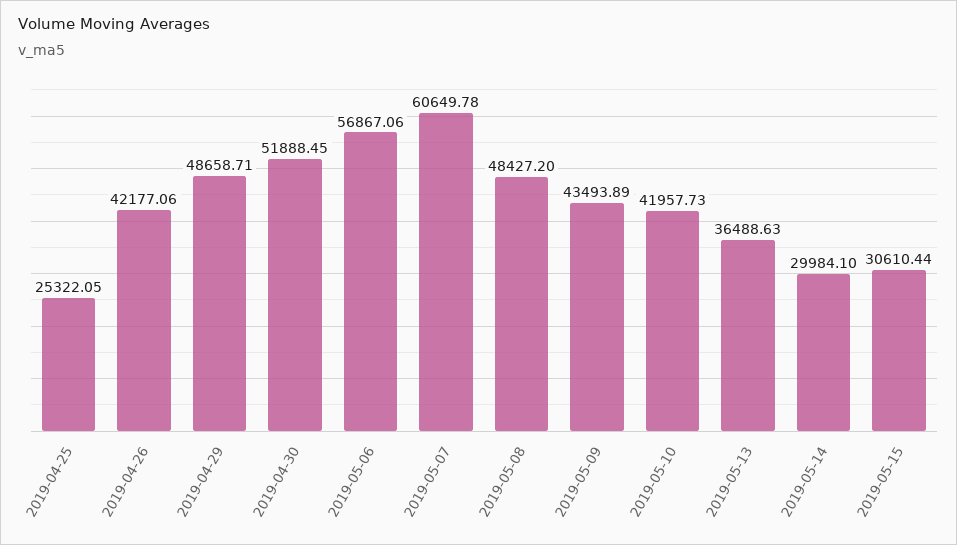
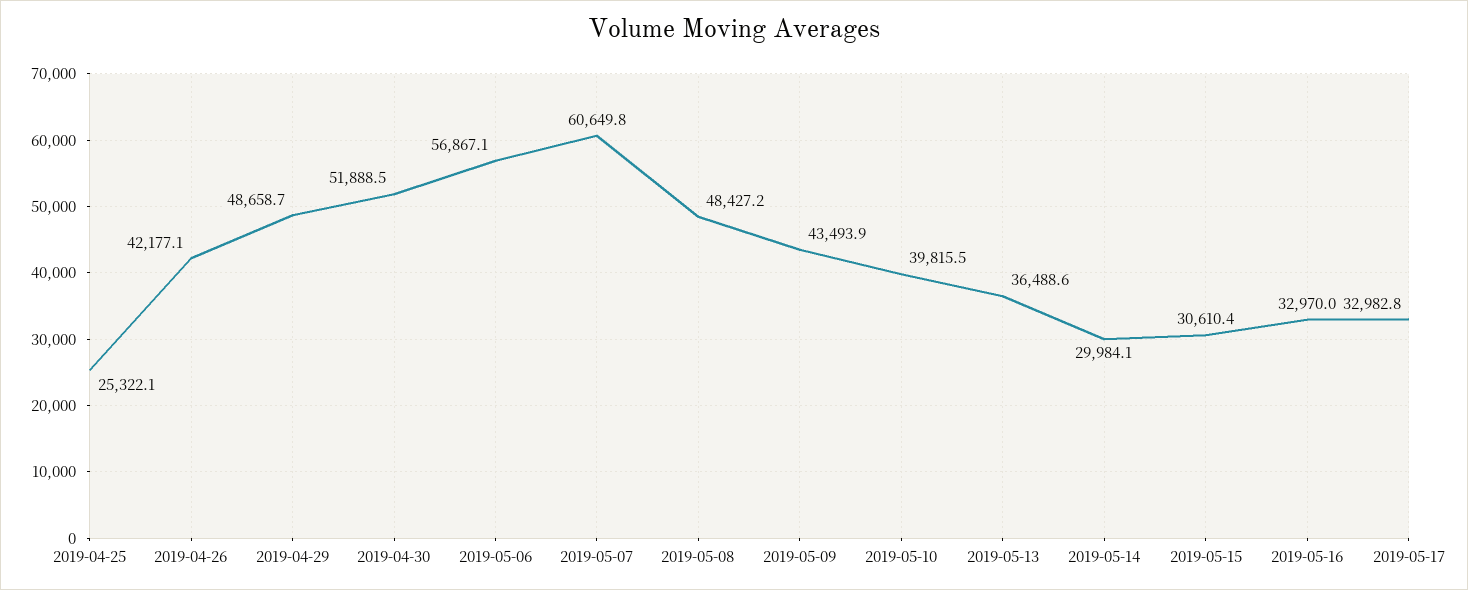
2019-05-10: 41957.73 -> 39815.5
2019-05-16: none -> 32970
2019-05-17: none -> 32982.8

